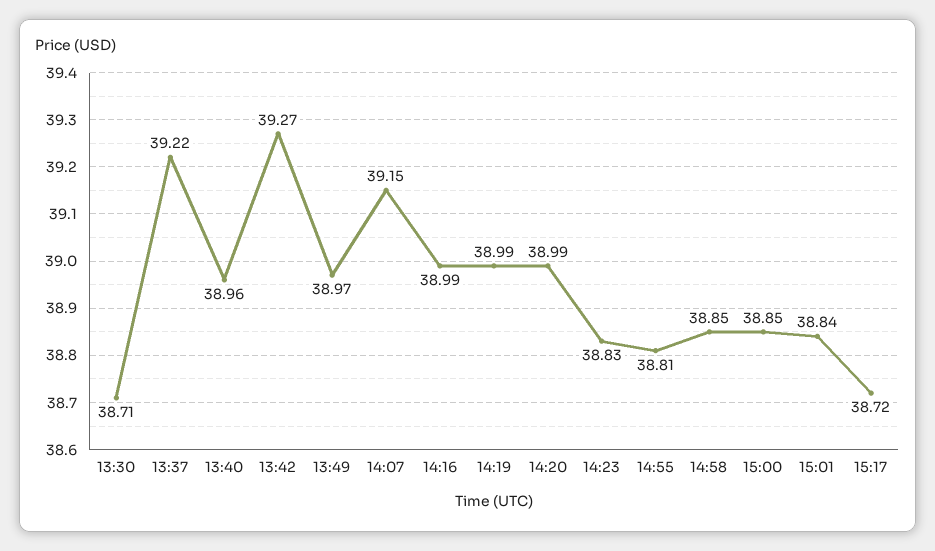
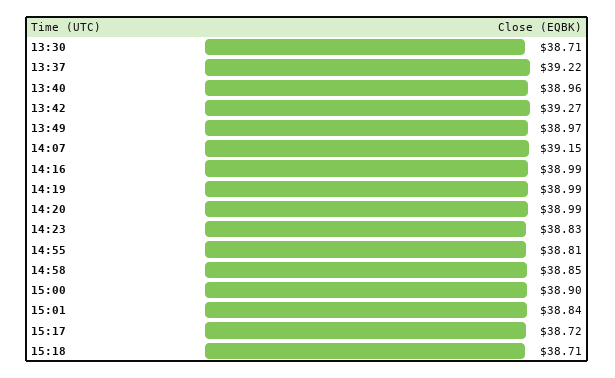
15:00: 38.85 -> 38.9
15:18: none -> 38.71

